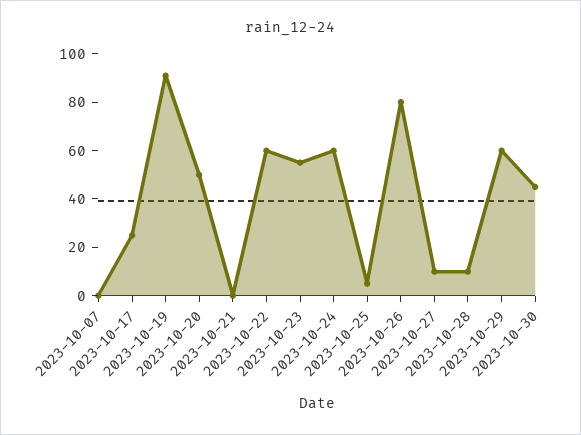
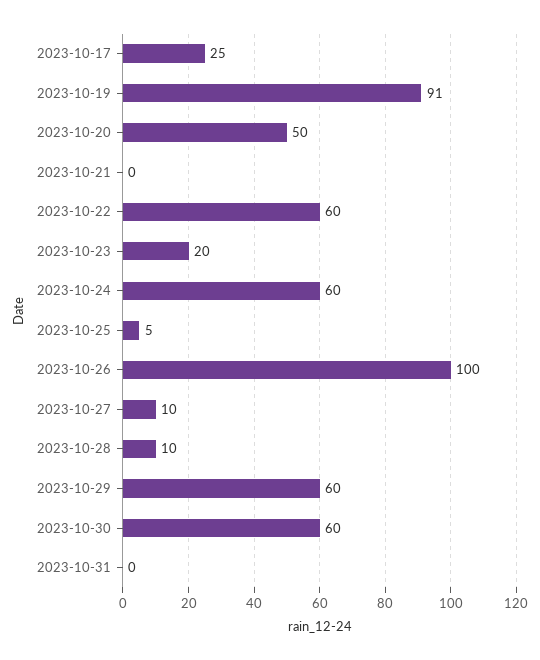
2023-10-07: 0 -> none
2023-10-23: 55 -> 20
2023-10-26: 80 -> 100
2023-10-30: 45 -> 60
2023-10-31: none -> 0

